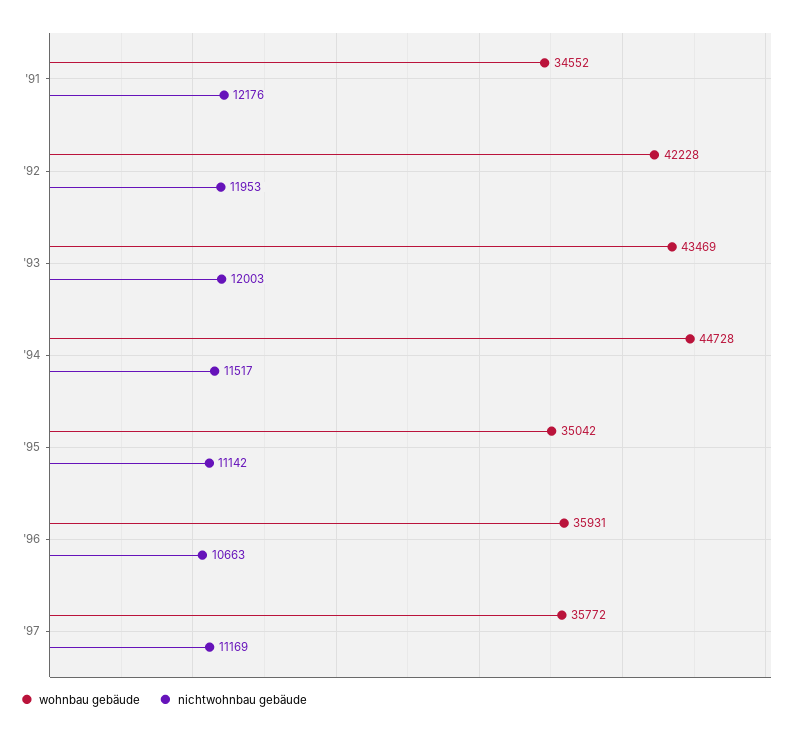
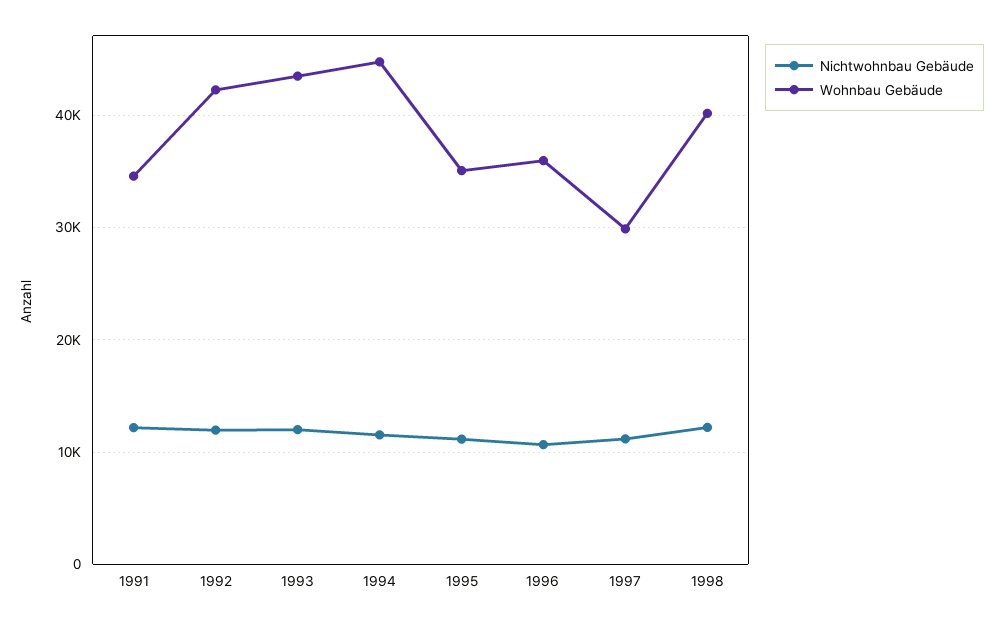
wohnbau gebäude, '97: 35772 -> 30000
nichtwohnbau gebäude, 1998: none -> 12000
wohnbau gebäude, 1998: none -> 40000

